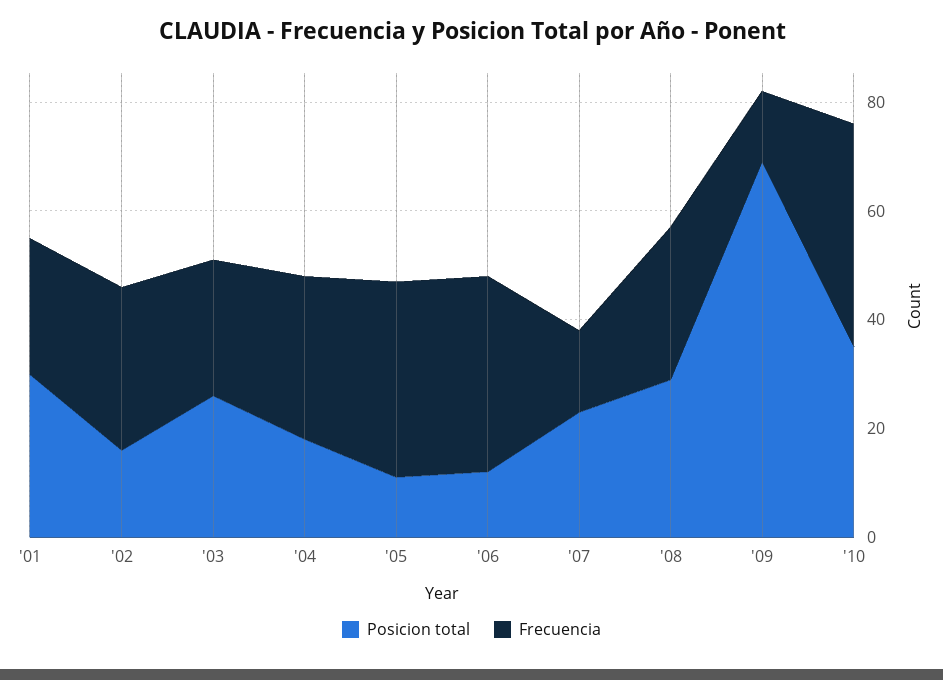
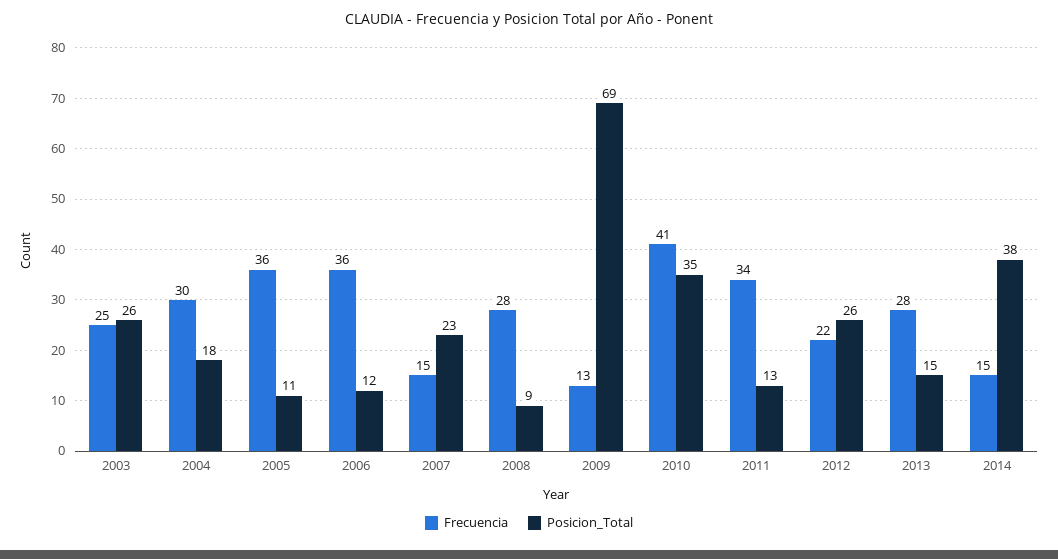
Posicion total, '01: 30 -> none
Frecuencia, '01: 25 -> none
Posicion total, '02: 15 -> none
Frecuencia, '02: 30 -> none
Posicion total, '08: 30 -> 9
Frecuencia, 2011: none -> 34
Posicion total, 2011: none -> 13
Frecuencia, 2012: none -> 22
Posicion total, 2012: none -> 26
Frecuencia, 2013: none -> 28
Posicion total, 2013: none -> 15
Frecuencia, 2014: none -> 15
Posicion total, 2014: none -> 38

